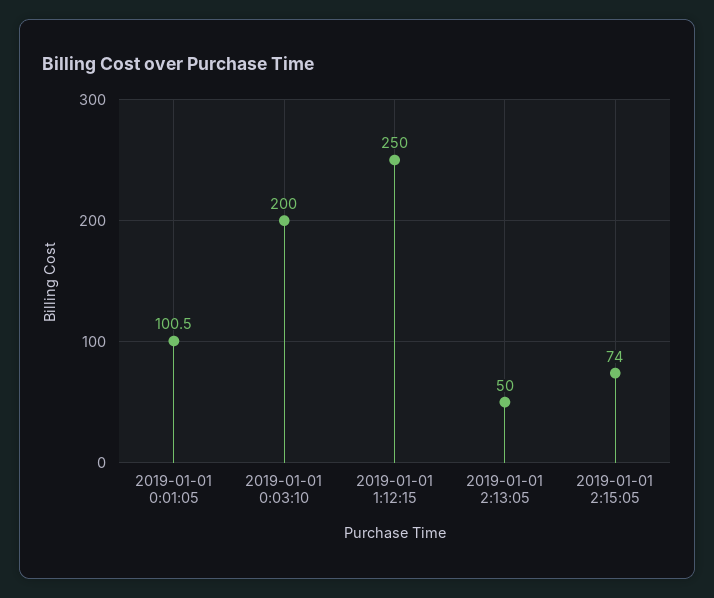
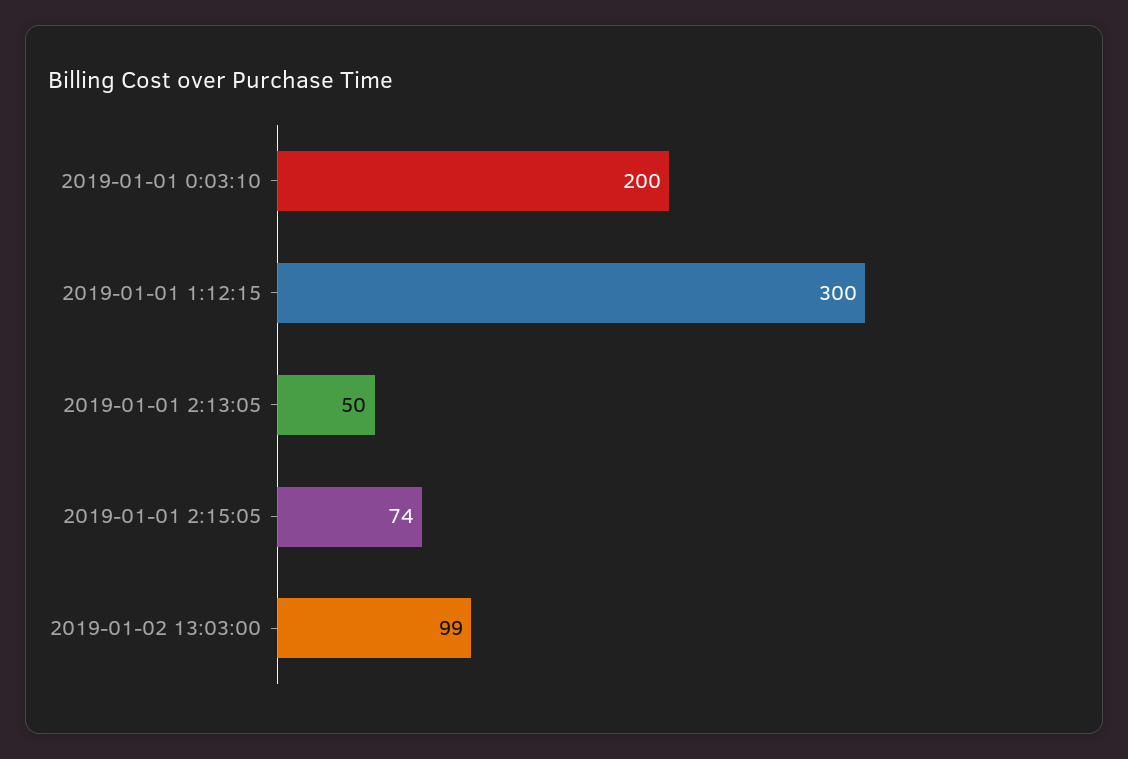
2019-01-01 0:01:05: 100.5 -> none
2019-01-01 1:12:15: 250 -> 300
2019-01-02 13:03:00: none -> 99

